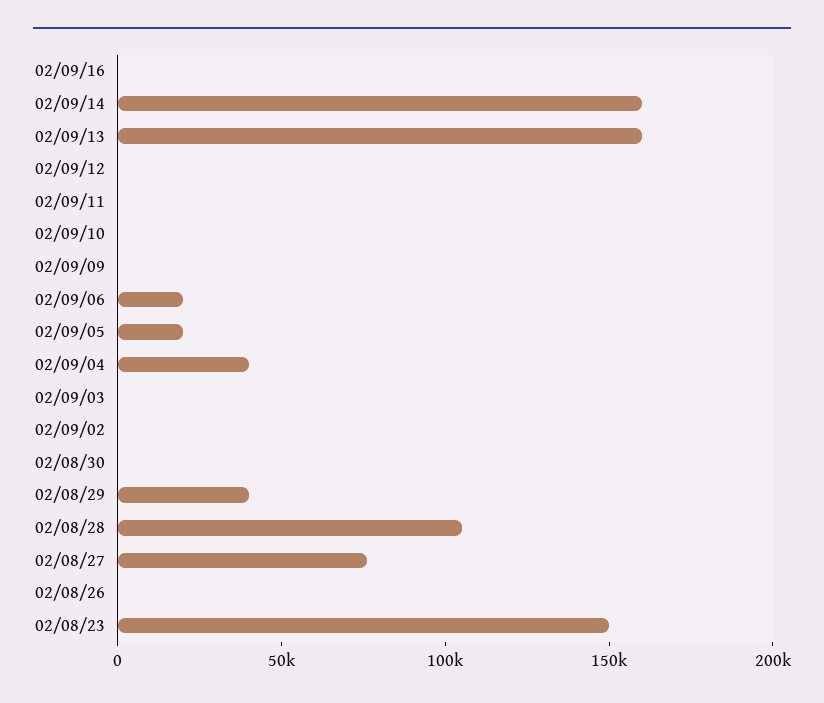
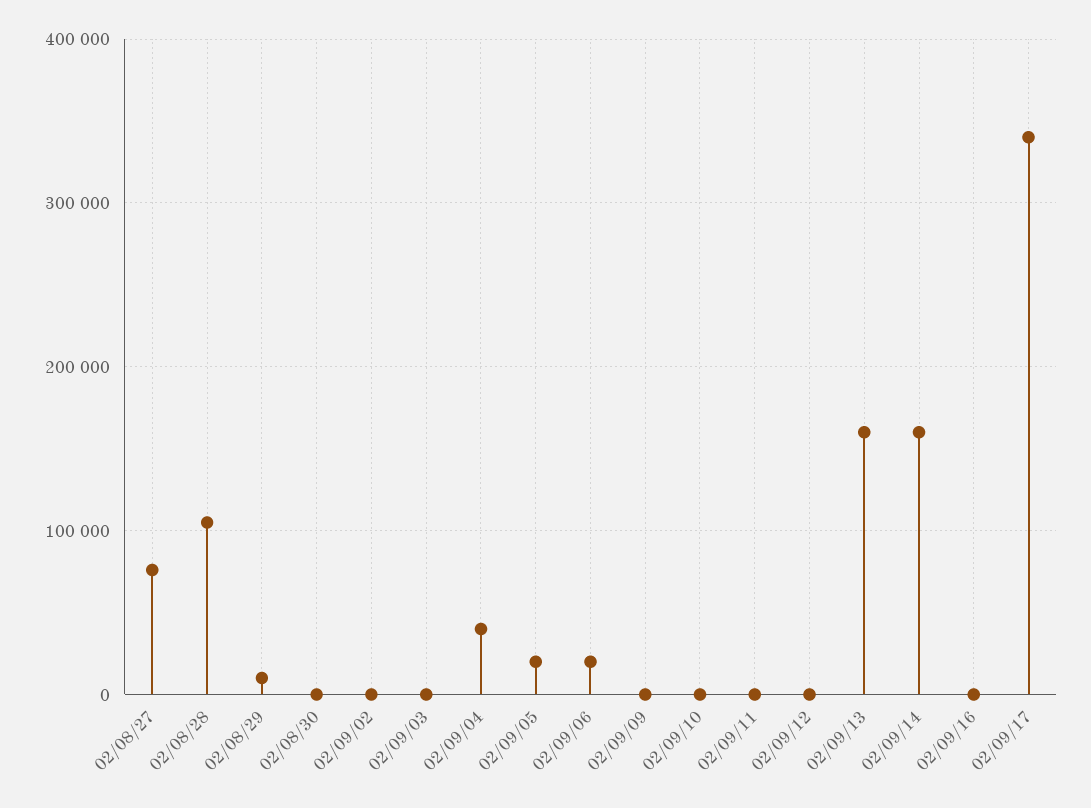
02/08/29: 40000 -> 10000
02/08/26: 0 -> none
02/08/23: 150000 -> none
02/09/17: none -> 340000

